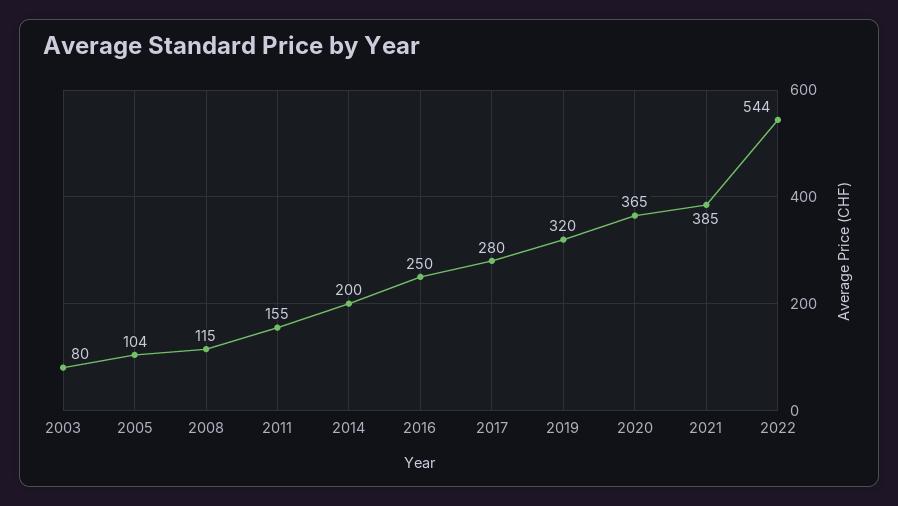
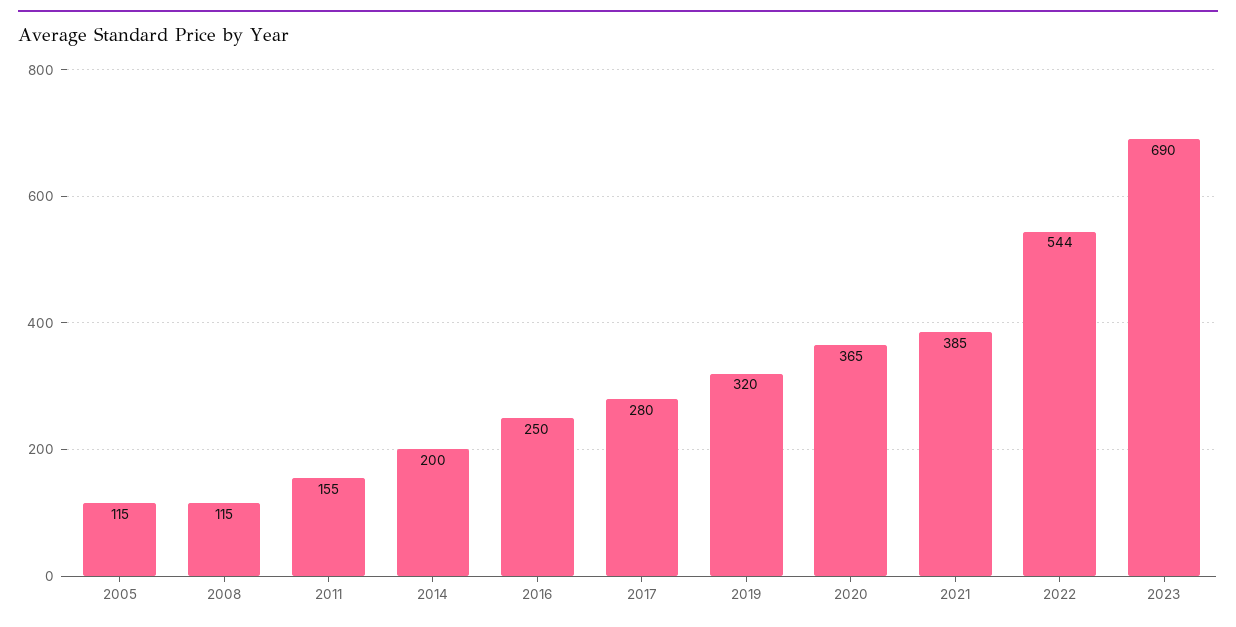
2003: 80 -> none
2005: 104 -> 115
2023: none -> 690

